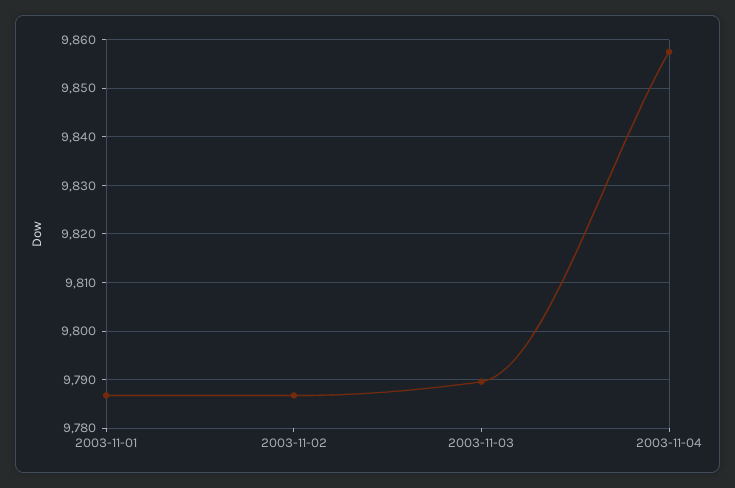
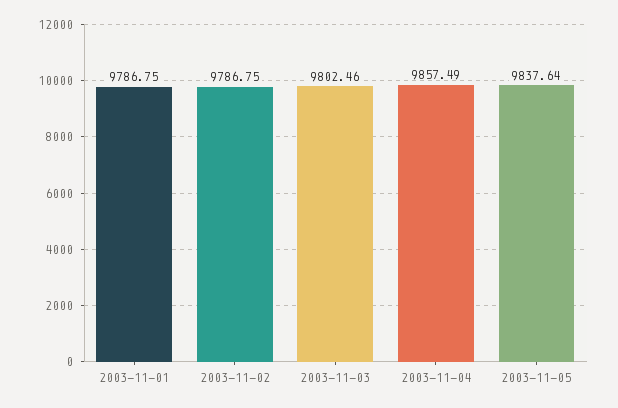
2003-11-03: 9790 -> 9802.46
2003-11-05: none -> 9837.64

